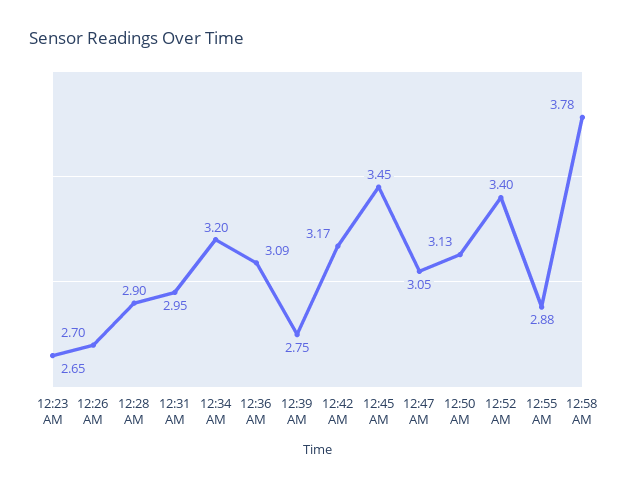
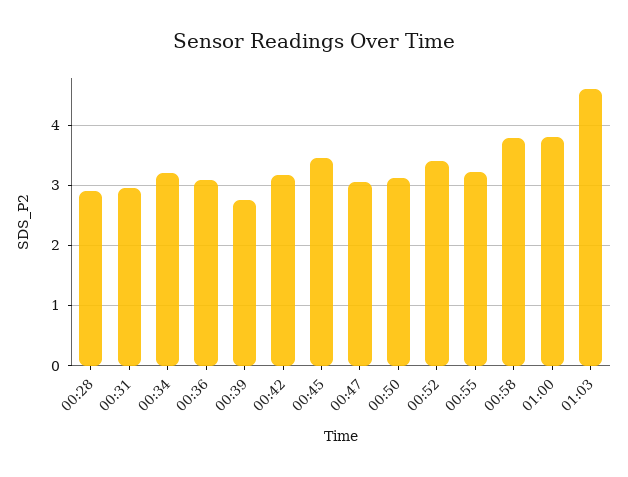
12:23 AM: 2.65 -> none
12:26 AM: 2.7 -> none
12:55 AM: 2.88 -> 3.2
01:00: none -> 3.8
01:03: none -> 4.6

